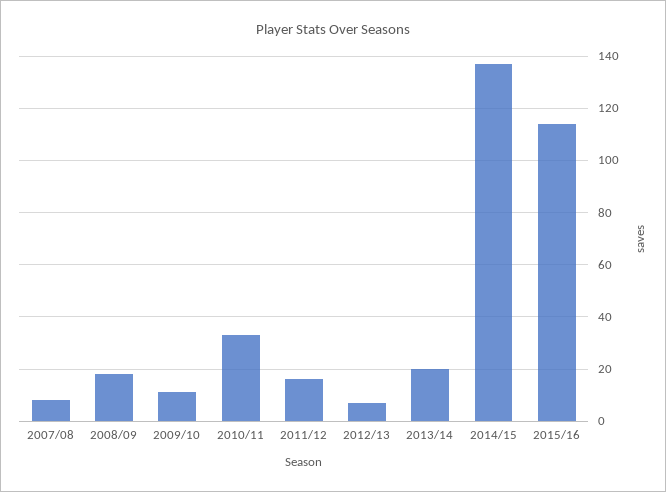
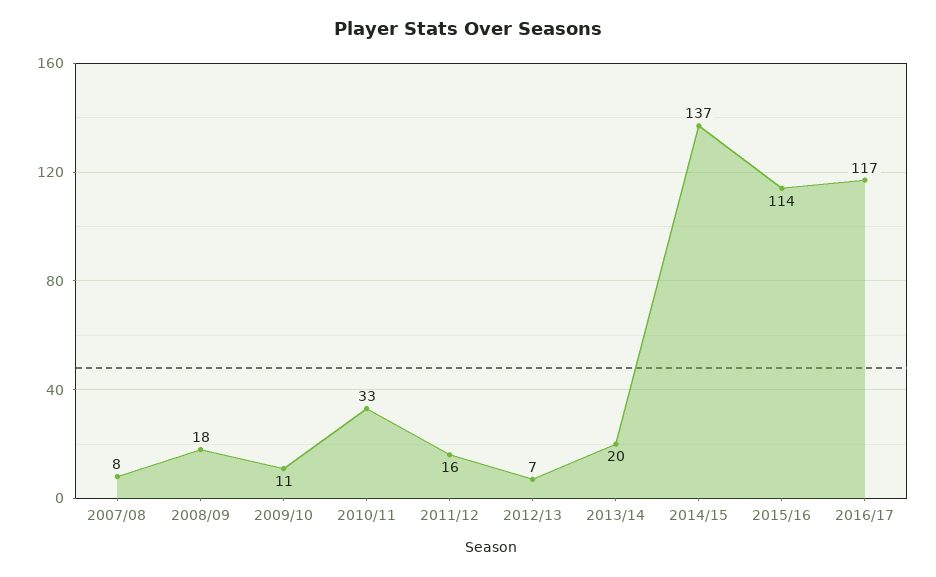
2016/17: none -> 117

